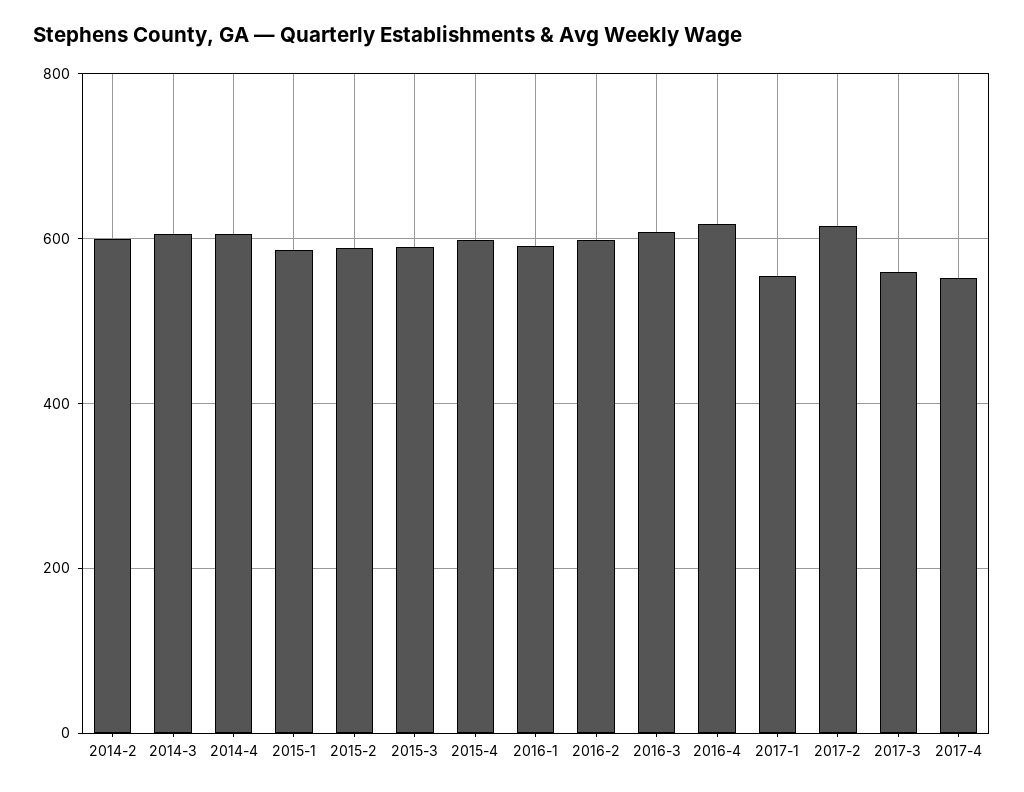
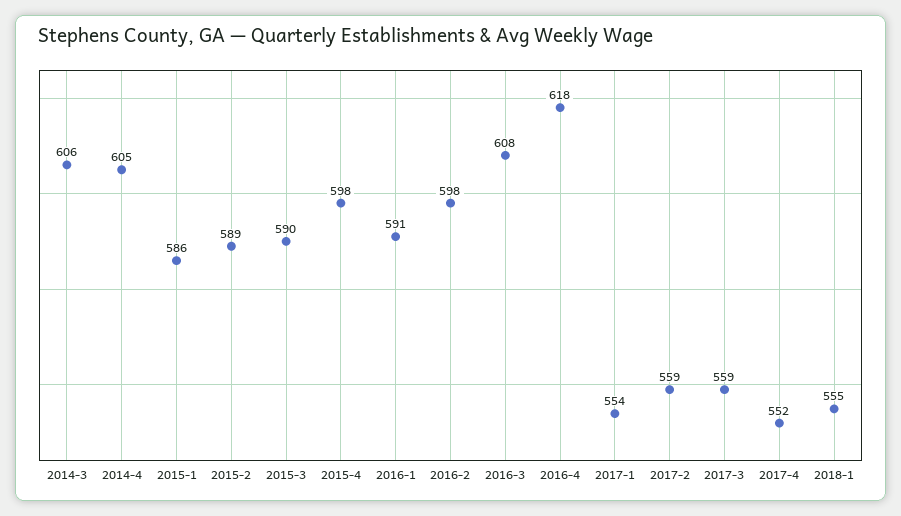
2014-2: 600 -> none
2017-2: 620 -> 559
2018-1: none -> 555

